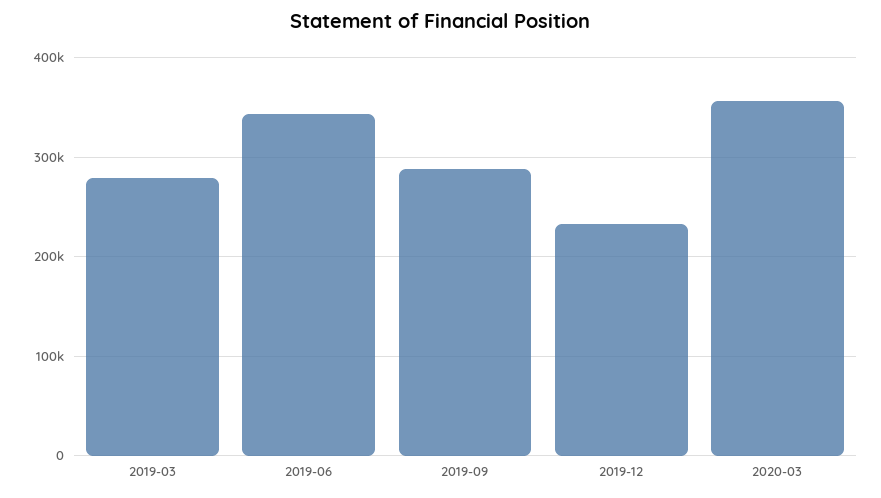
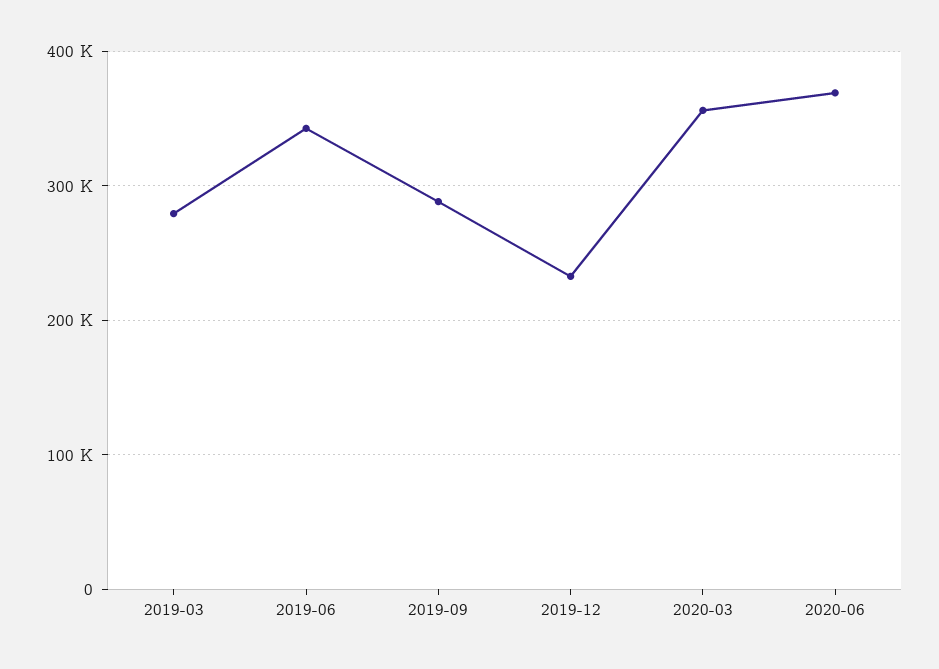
2020-06: none -> 370000

